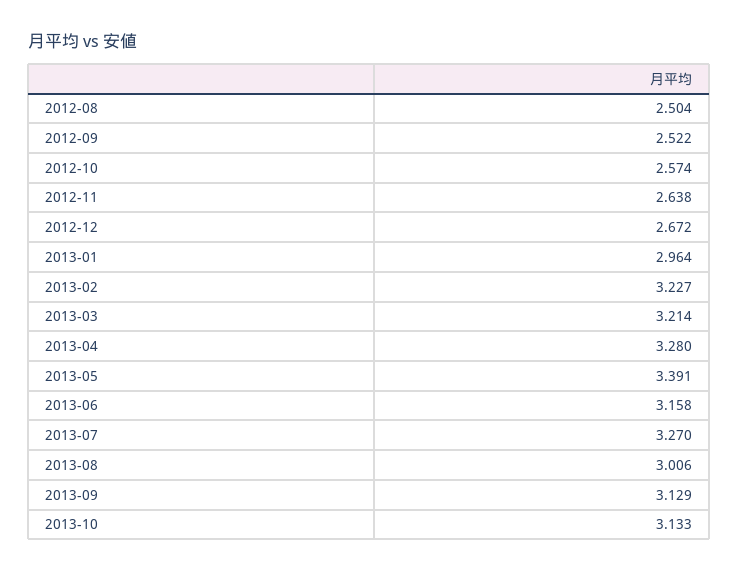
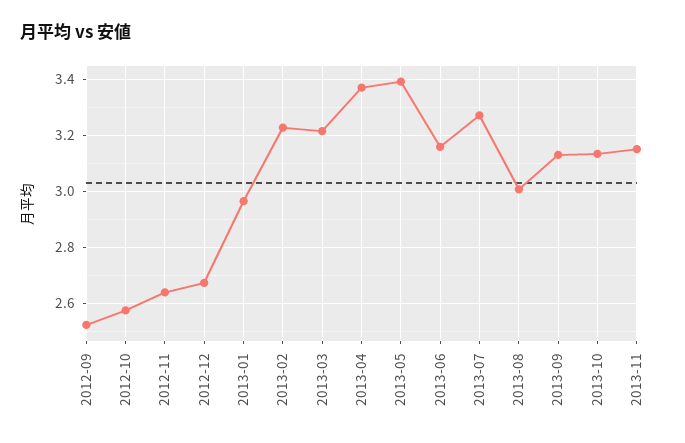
2012-08: 2.504 -> none
2013-04: 3.28 -> 3.375
2013-11: none -> 3.15

